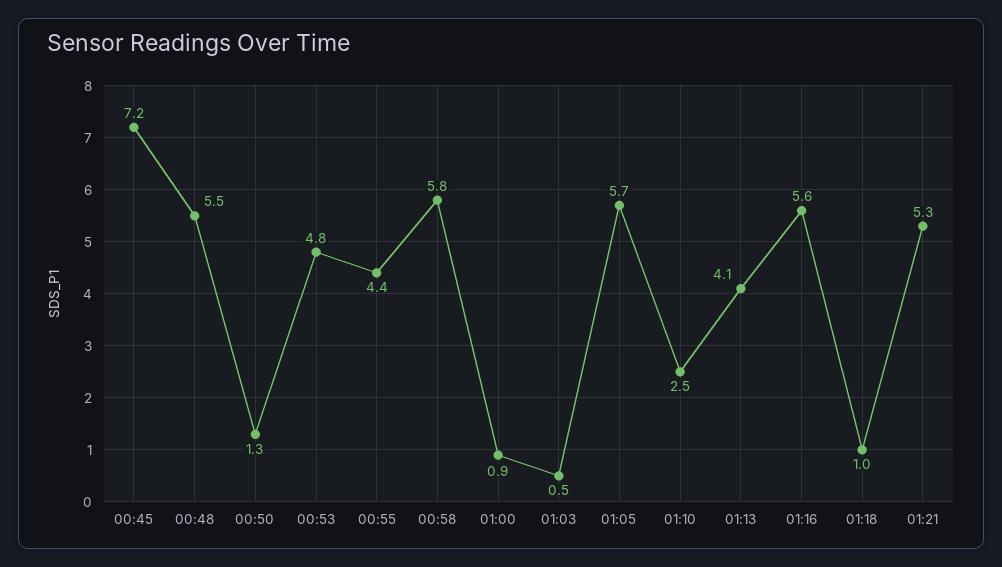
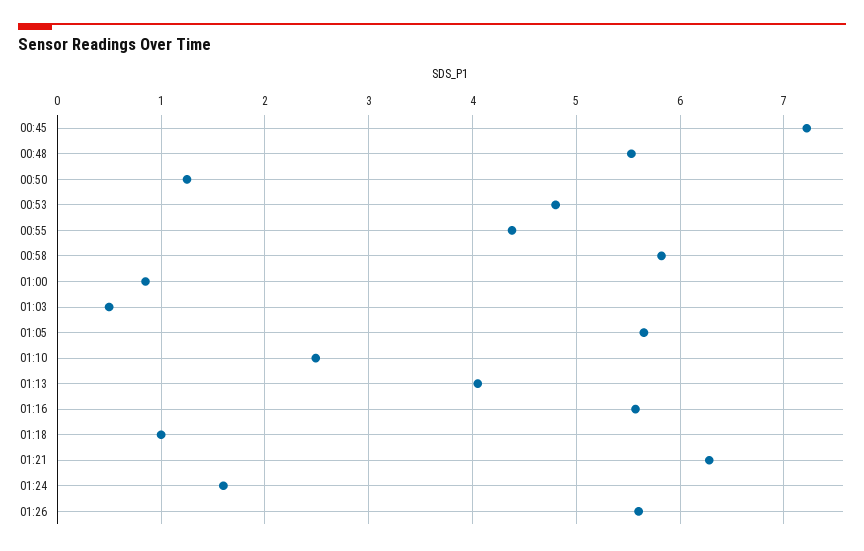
01:21: 5.3 -> 6.3
01:24: none -> 1.6
01:26: none -> 5.6

